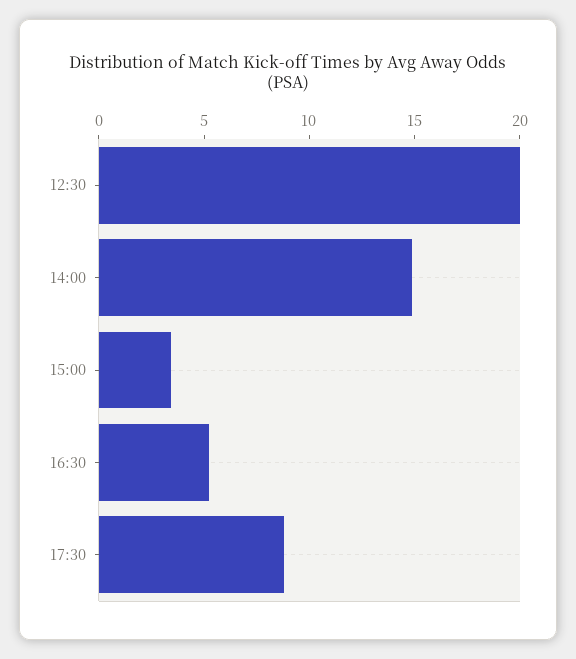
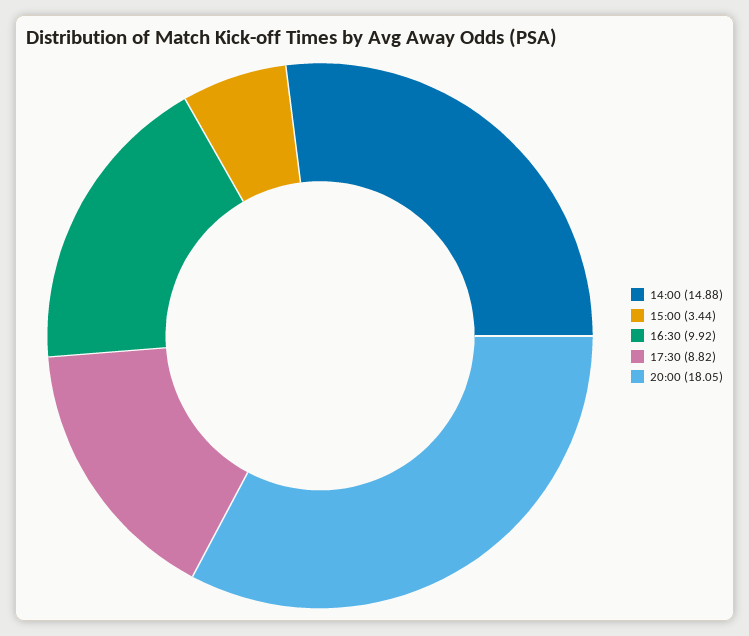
12:30: 20 -> none
16:30: 5 -> 9.92
20:00: none -> 18.05

